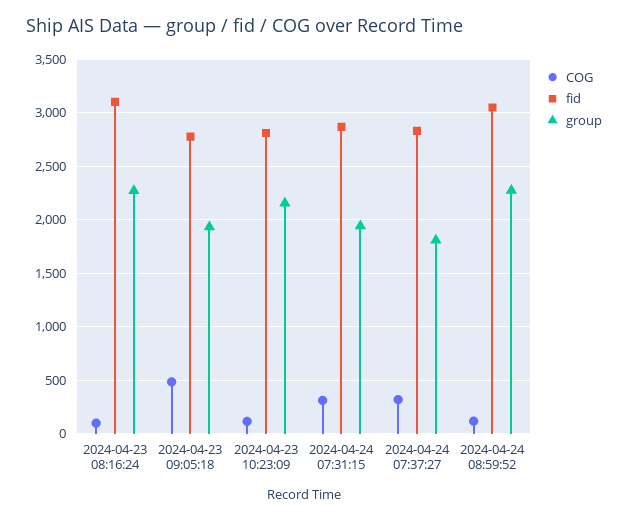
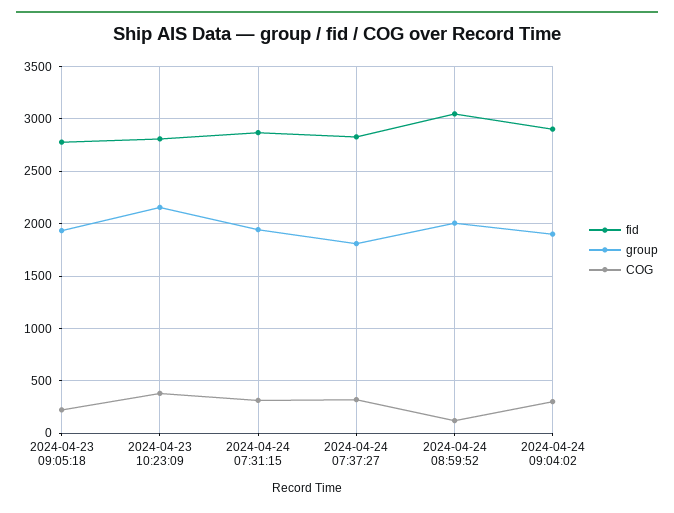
COG, 2024-04-23 08:16:24: 100 -> none
fid, 2024-04-23 08:16:24: 3100 -> none
group, 2024-04-23 08:16:24: 2300 -> none
COG, 2024-04-23 09:05:18: 500 -> 200
COG, 2024-04-23 10:23:09: 100 -> 400
group, 2024-04-24 08:59:52: 2300 -> 2000
fid, 2024-04-24 09:04:02: none -> 2900
group, 2024-04-24 09:04:02: none -> 1900
COG, 2024-04-24 09:04:02: none -> 300

